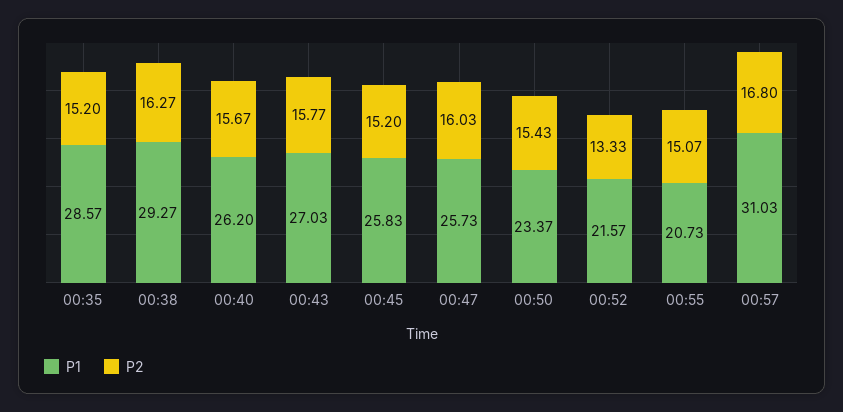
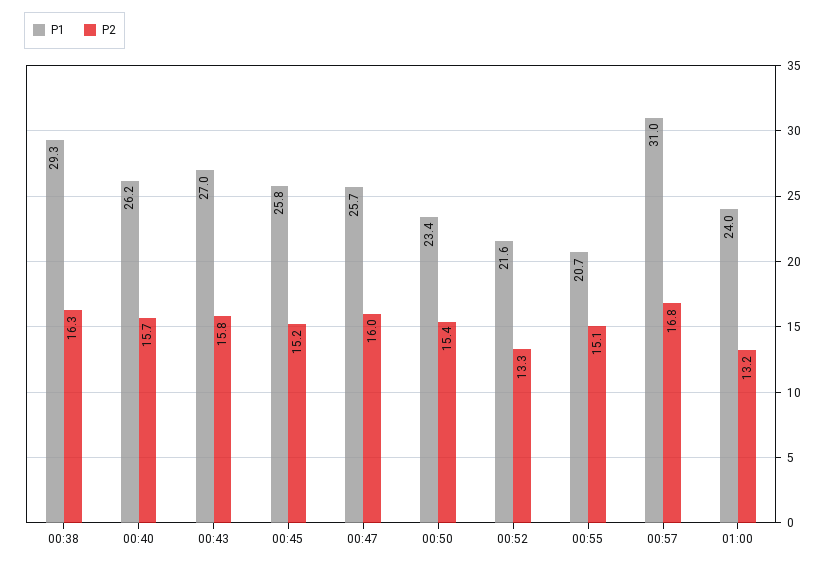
P1, 00:35: 28.57 -> none
P2, 00:35: 15.2 -> none
P1, 01:00: none -> 24
P2, 01:00: none -> 13.2

